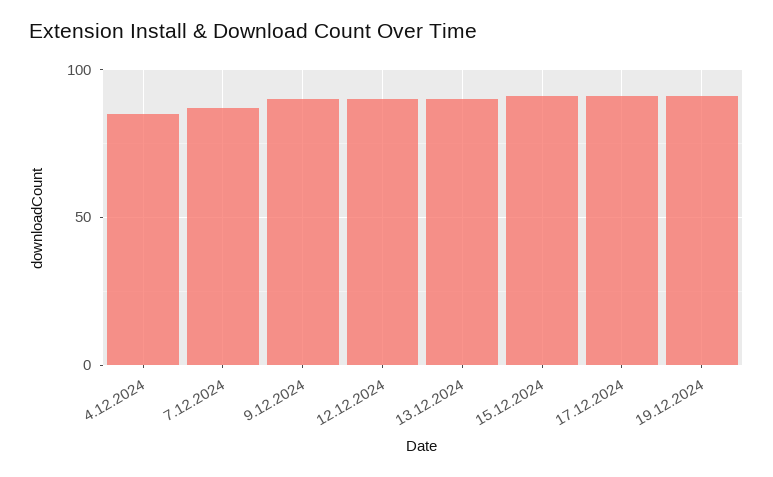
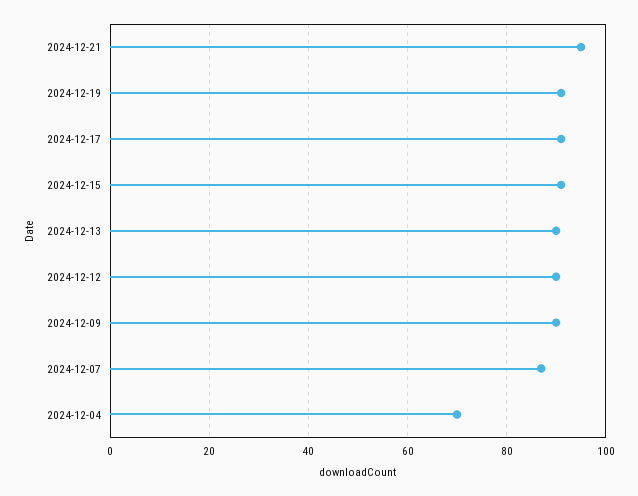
4.12.2024: 85 -> 70
2024-12-21: none -> 95

